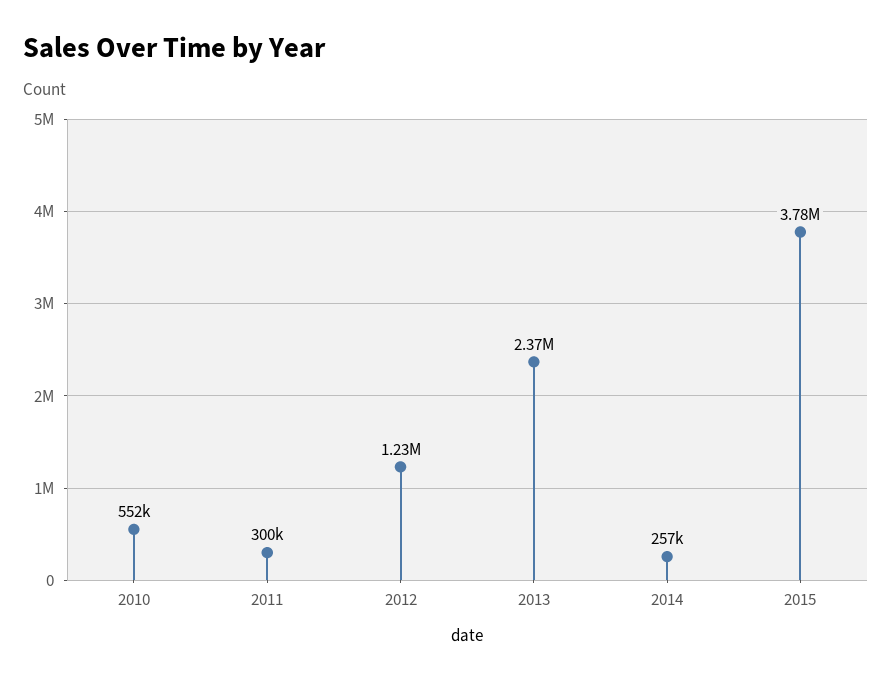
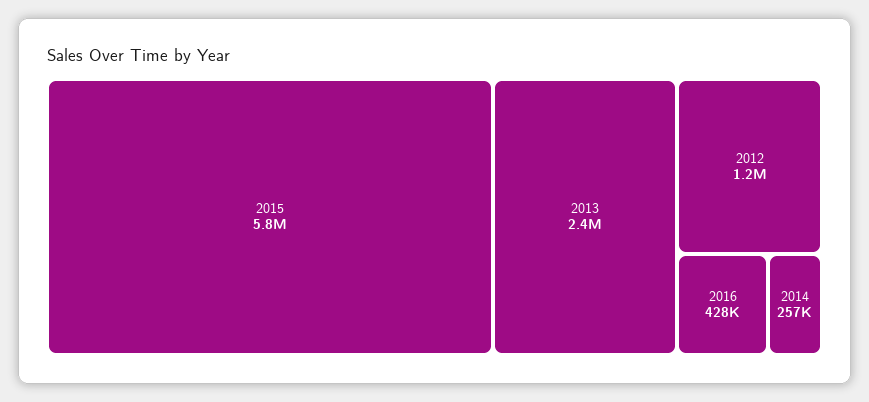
2010: 552000 -> none
2011: 300000 -> none
2015: 3780000 -> 5800000
2016: none -> 428000

